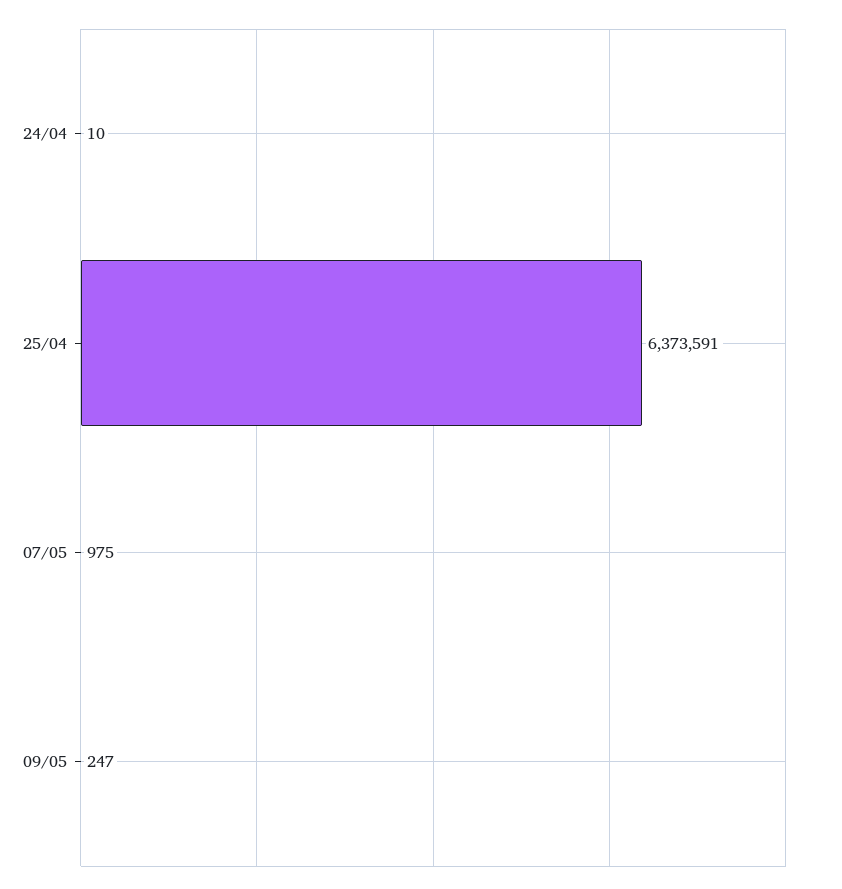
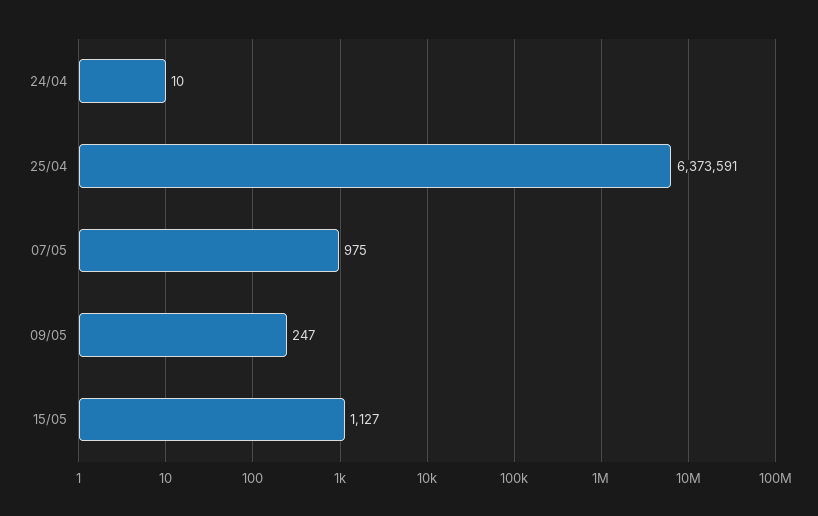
15/05: none -> 1127

